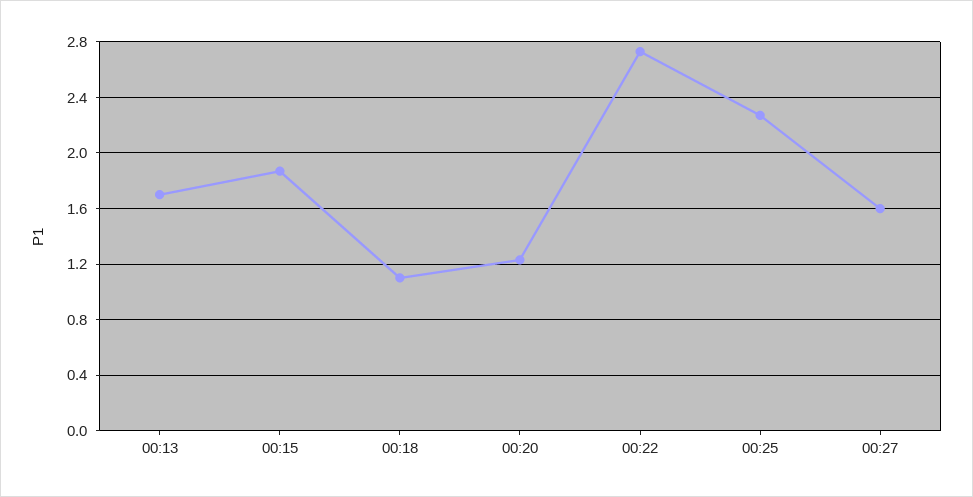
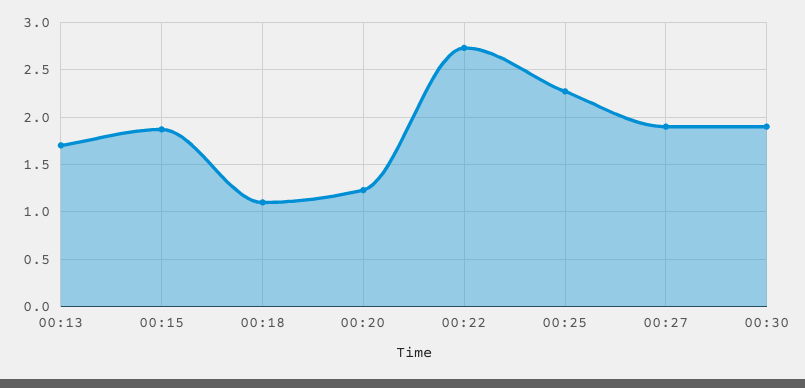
00:27: 1.6 -> 1.9
00:30: none -> 1.9

